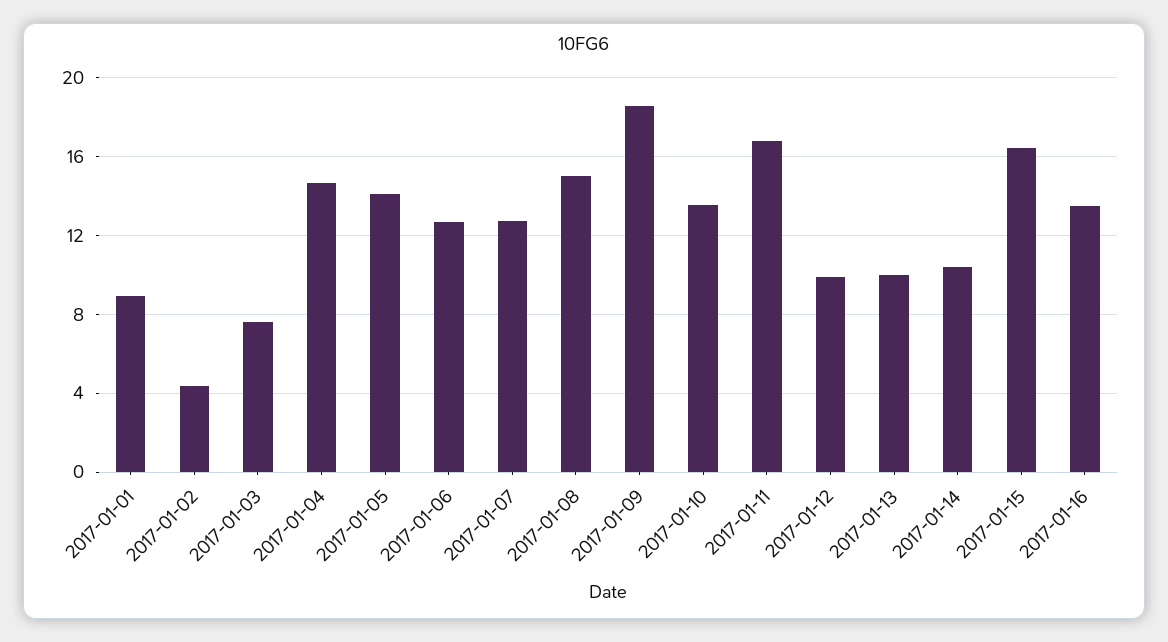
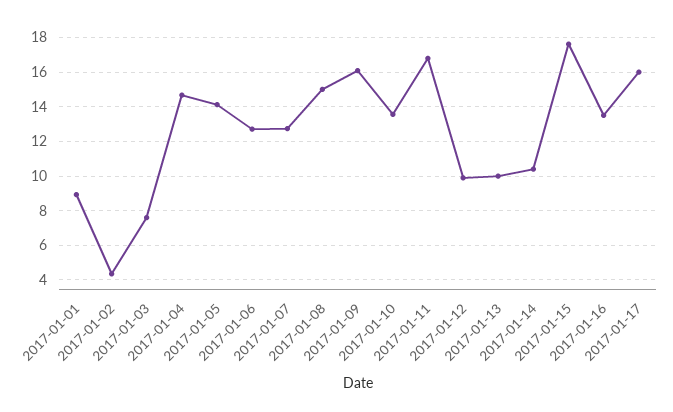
2017-01-09: 18.5 -> 16
2017-01-15: 16.5 -> 17.5
2017-01-17: none -> 16

